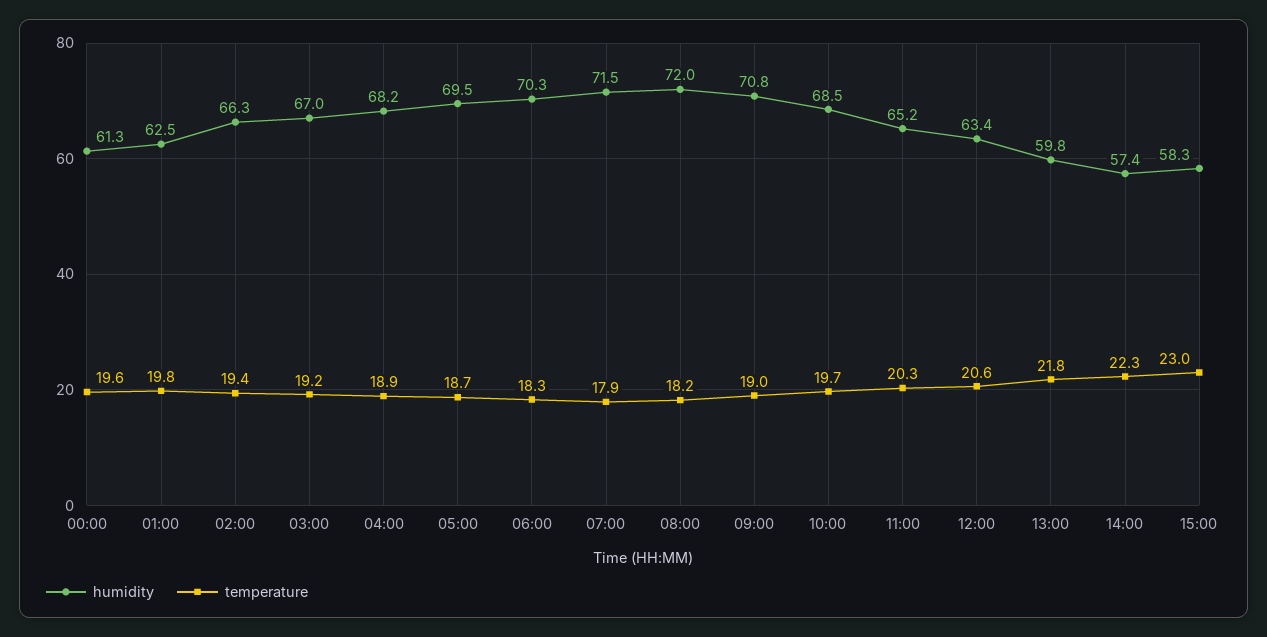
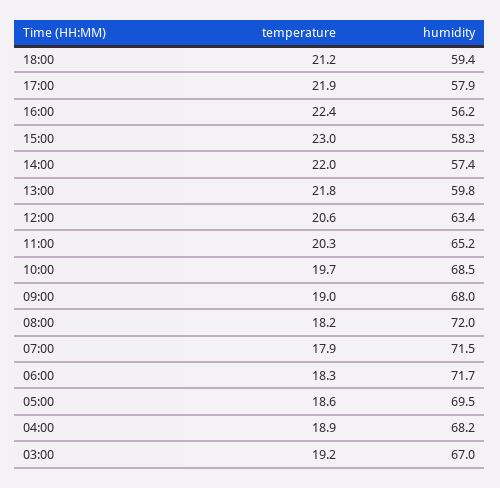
humidity, 00:00: 61.3 -> none
temperature, 00:00: 19.6 -> none
humidity, 01:00: 62.5 -> none
temperature, 01:00: 19.8 -> none
humidity, 02:00: 66.3 -> none
temperature, 02:00: 19.4 -> none
temperature, 05:00: 18.7 -> 18.6
humidity, 06:00: 70.3 -> 71.7
humidity, 09:00: 70.8 -> 68
temperature, 14:00: 22.3 -> 22
temperature, 18:00: none -> 21.2
humidity, 18:00: none -> 59.4
temperature, 17:00: none -> 21.9
humidity, 17:00: none -> 57.9
temperature, 16:00: none -> 22.4
humidity, 16:00: none -> 56.2

